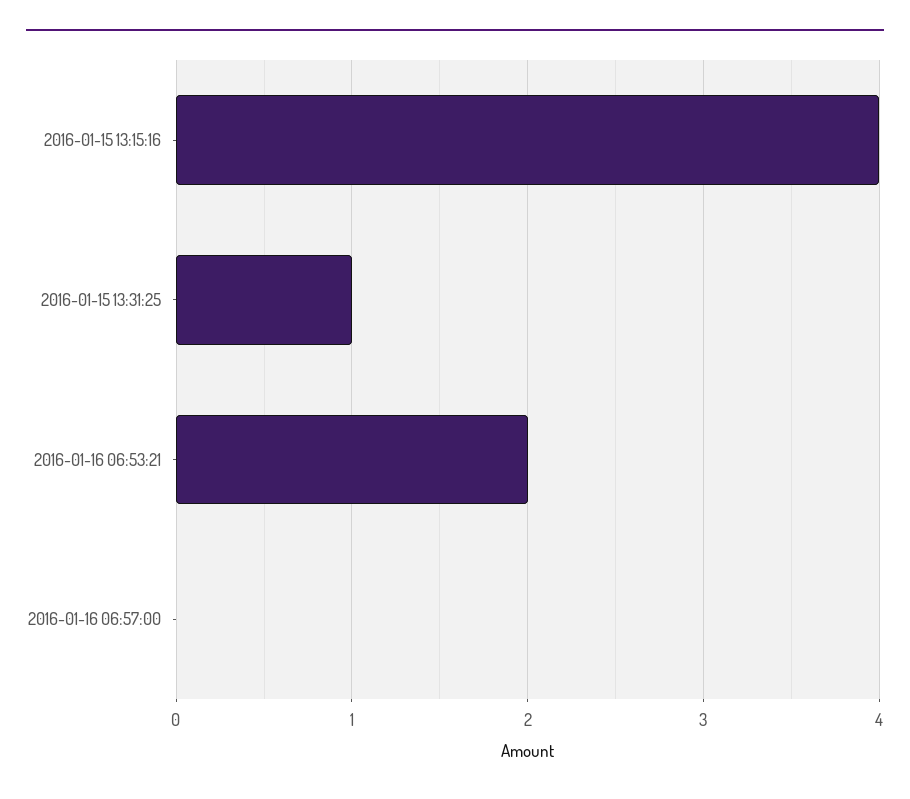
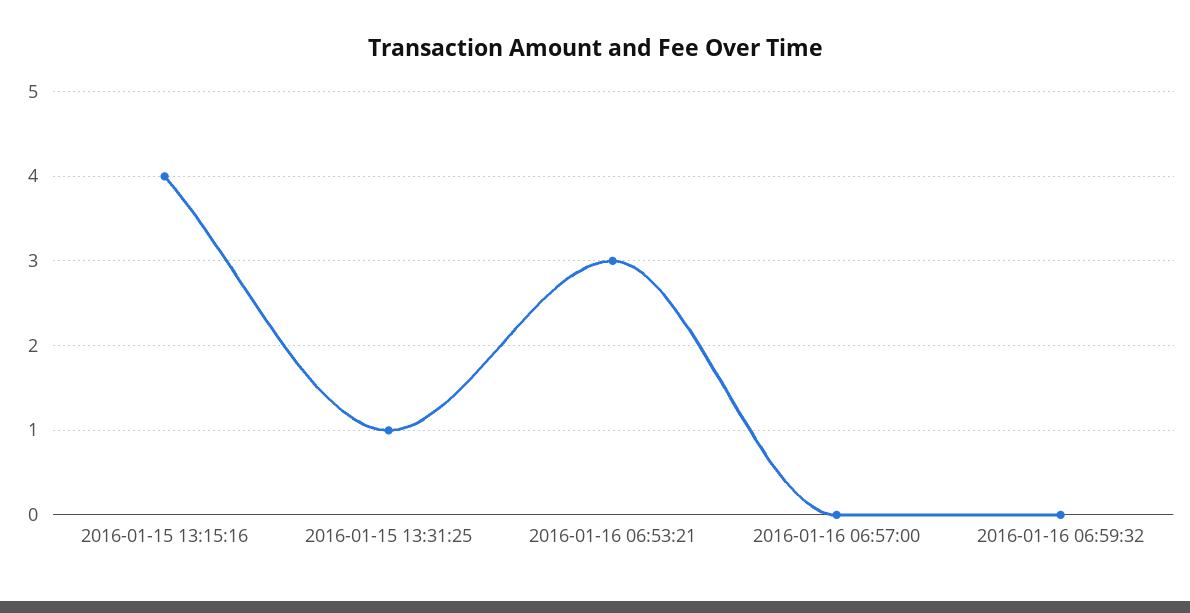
2016-01-16 06:53:21: 2 -> 3
2016-01-16 06:59:32: none -> 0

